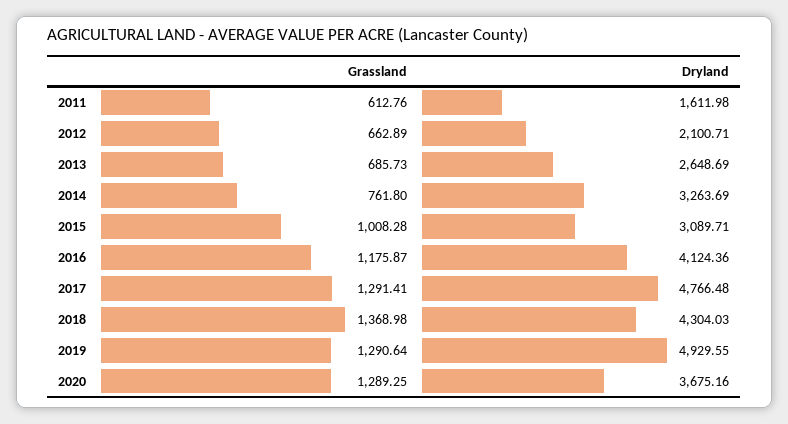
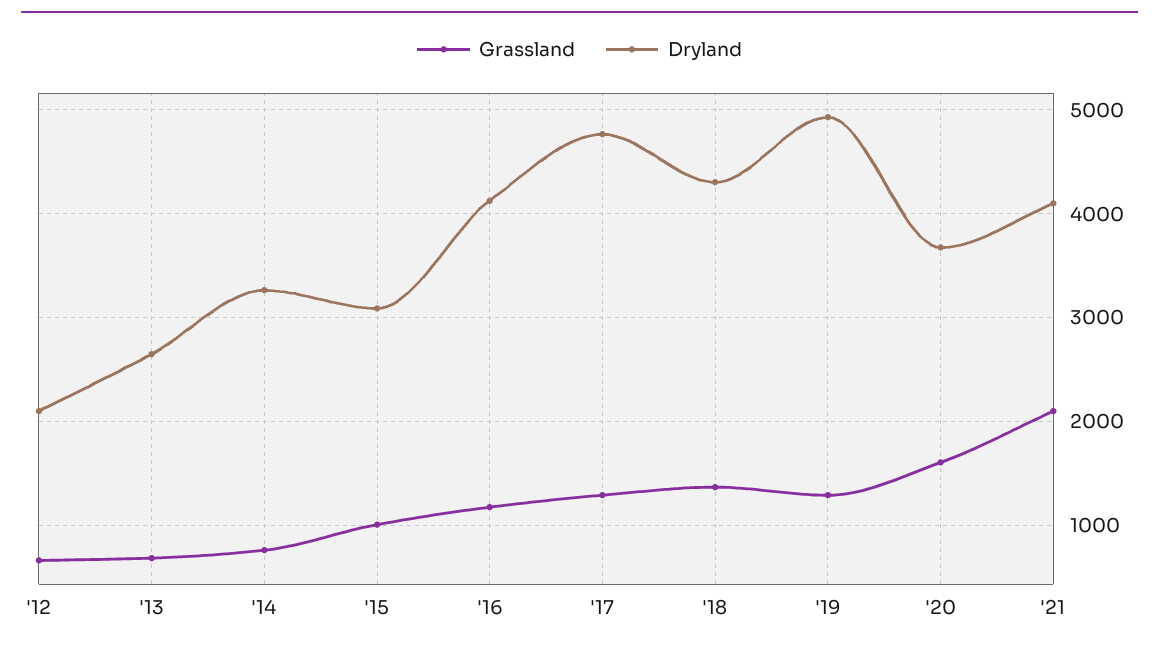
Grassland, 2011: 612.76 -> none
Dryland, 2011: 1611.98 -> none
Grassland, 2020: 1289.25 -> 1600
Grassland, '21: none -> 2100
Dryland, '21: none -> 4100

